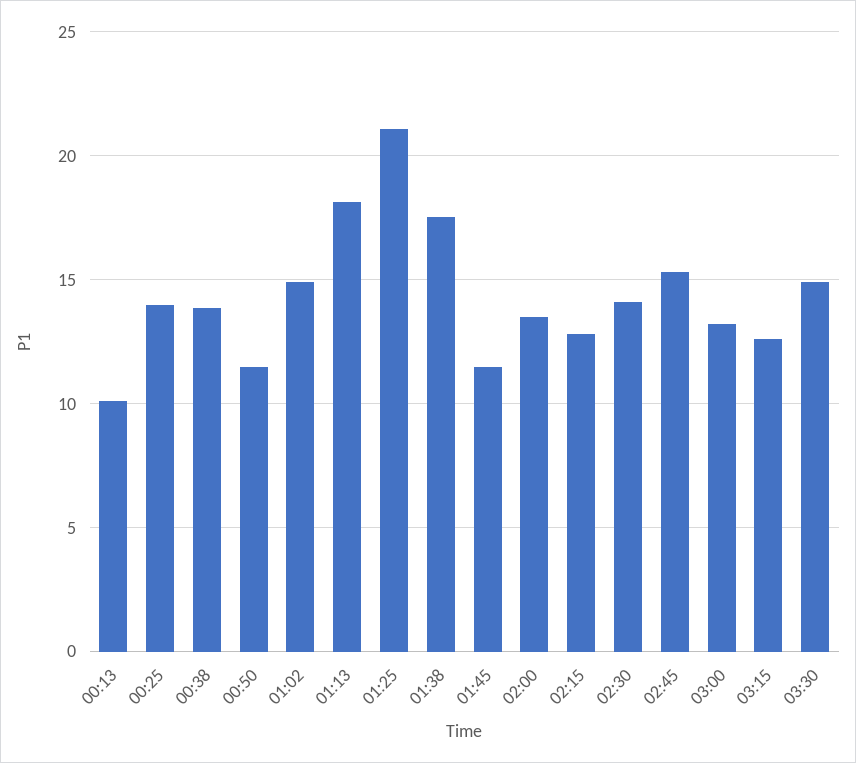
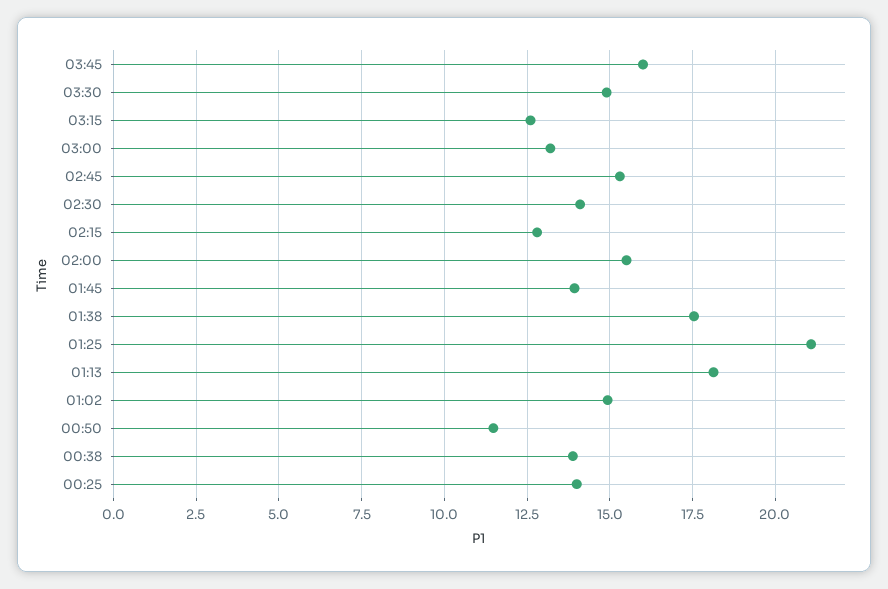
00:13: 10 -> none
01:45: 11.5 -> 14
02:00: 13.5 -> 15.5
03:45: none -> 16

